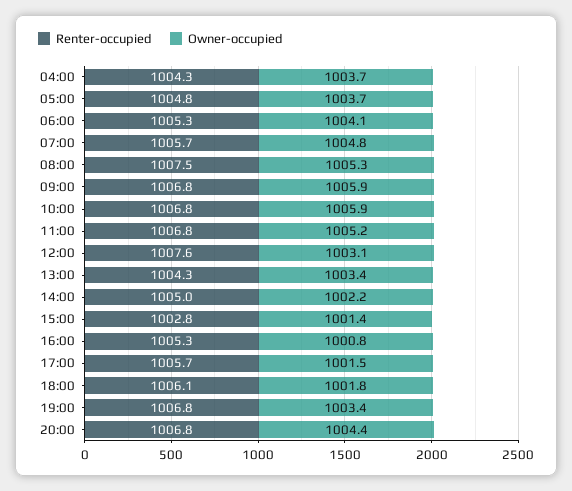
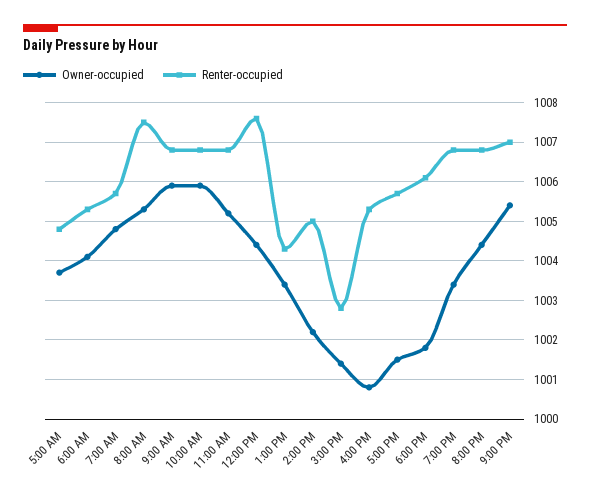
Renter-occupied, 04:00: 1004.3 -> none
Owner-occupied, 04:00: 1003.7 -> none
Owner-occupied, 12:00: 1003.1 -> 1004.5
Owner-occupied, 9:00 PM: none -> 1005.5
Renter-occupied, 9:00 PM: none -> 1007

